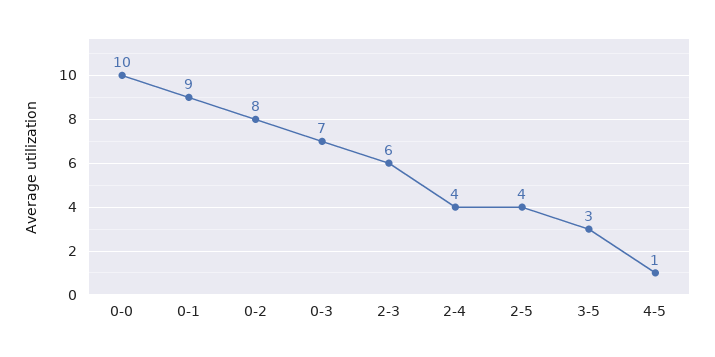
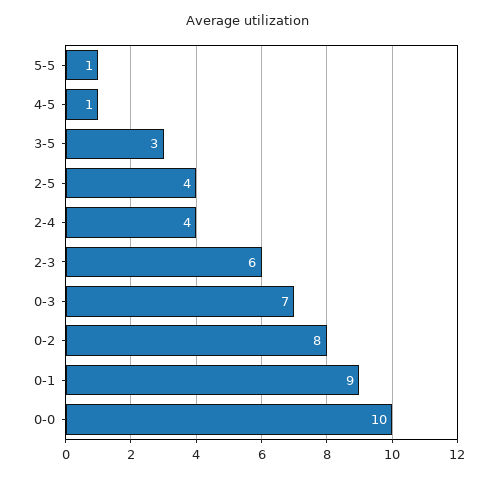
5-5: none -> 1

